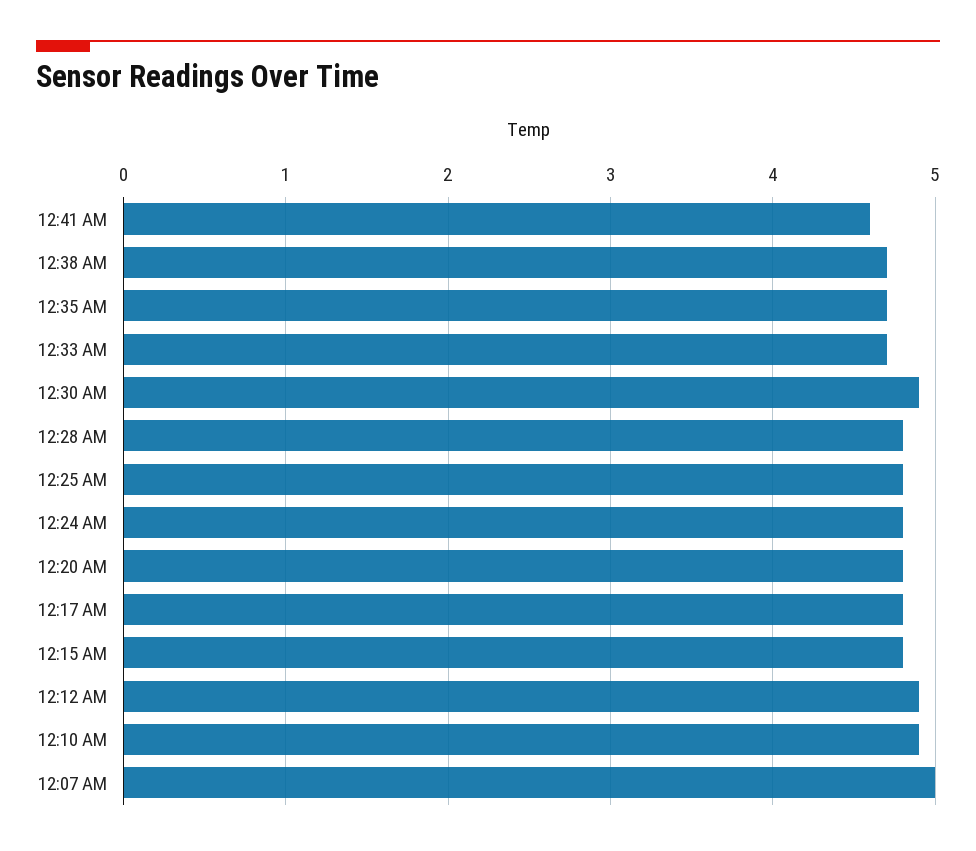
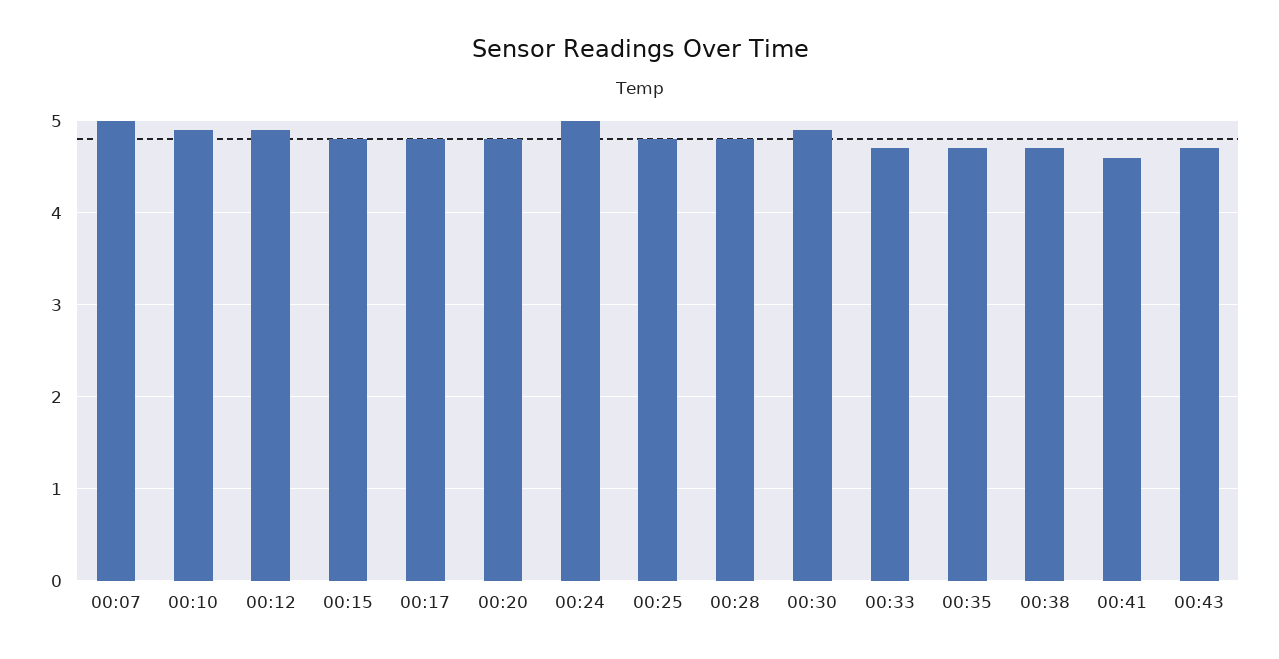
12:24 AM: 4.8 -> 5
00:43: none -> 4.7

